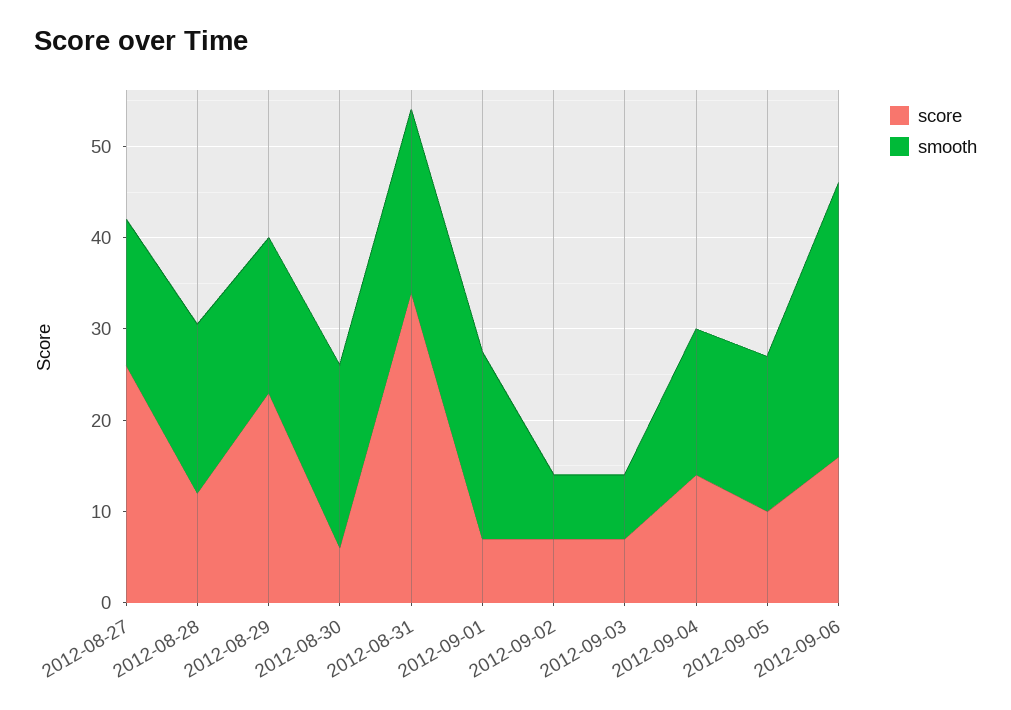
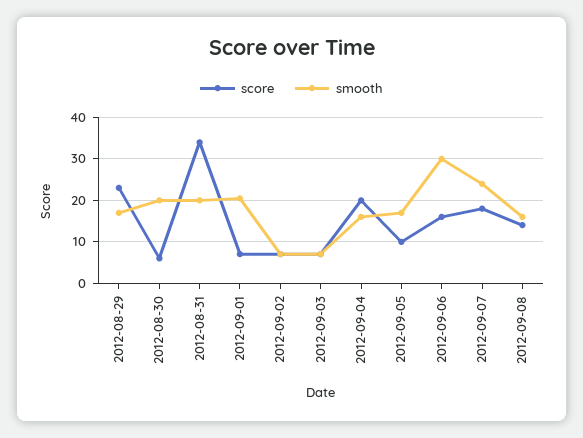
score, 2012-08-27: 26 -> none
smooth, 2012-08-27: 16 -> none
score, 2012-08-28: 12 -> none
smooth, 2012-08-28: 18 -> none
score, 2012-09-04: 14 -> 20
score, 2012-09-07: none -> 18
smooth, 2012-09-07: none -> 24
score, 2012-09-08: none -> 14
smooth, 2012-09-08: none -> 16

